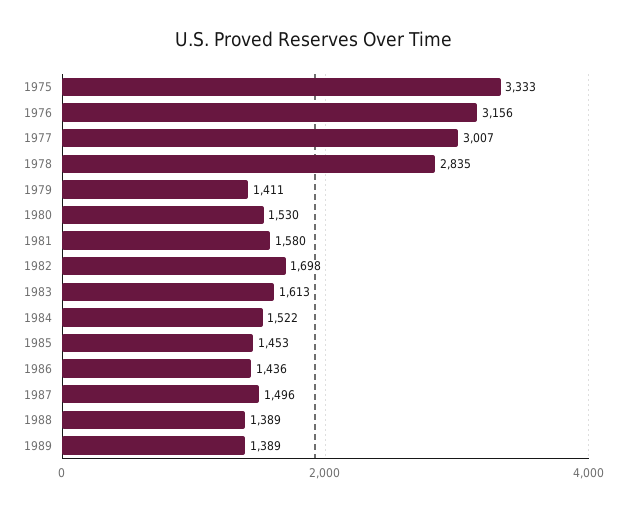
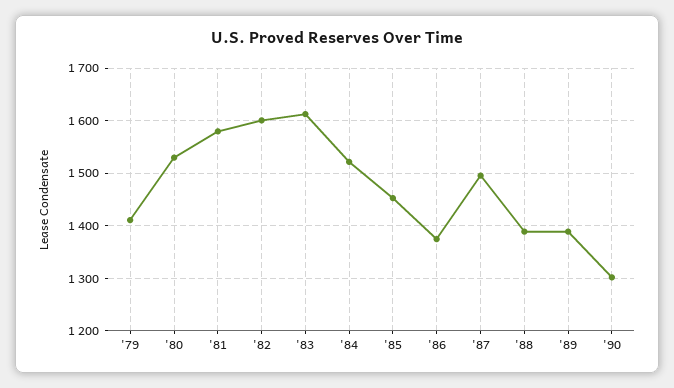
1975: 3333 -> none
1976: 3156 -> none
1977: 3007 -> none
1978: 2835 -> none
1982: 1698 -> 1600
1986: 1436 -> 1380
'90: none -> 1300

